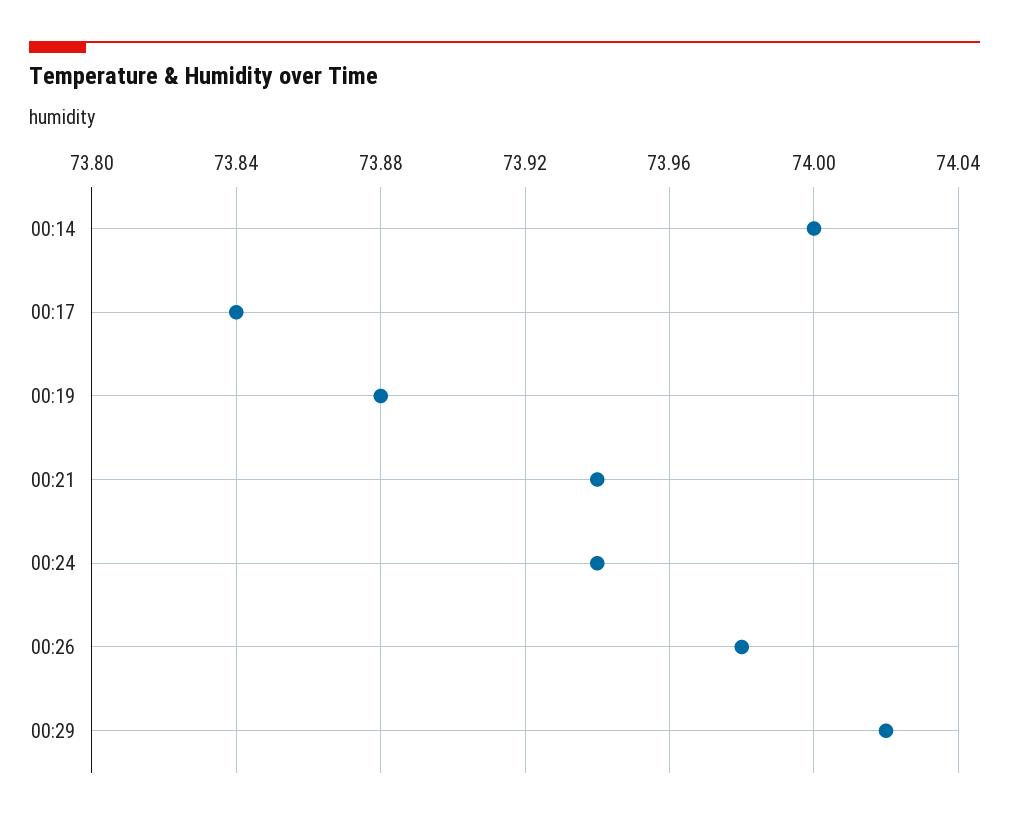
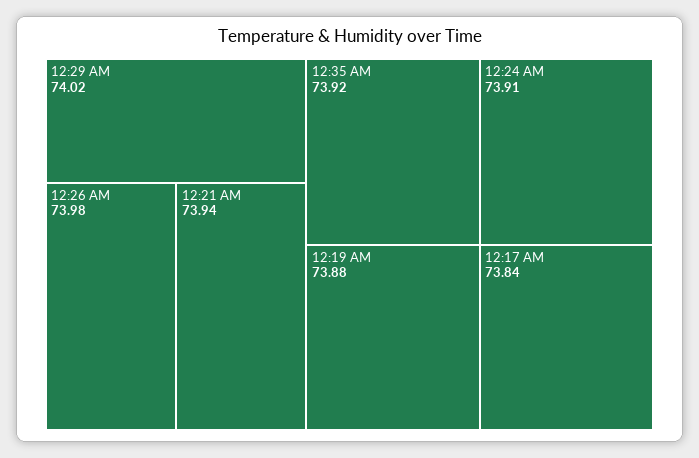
00:14: 74 -> none
00:24: 73.94 -> 73.91
12:35 AM: none -> 73.92

